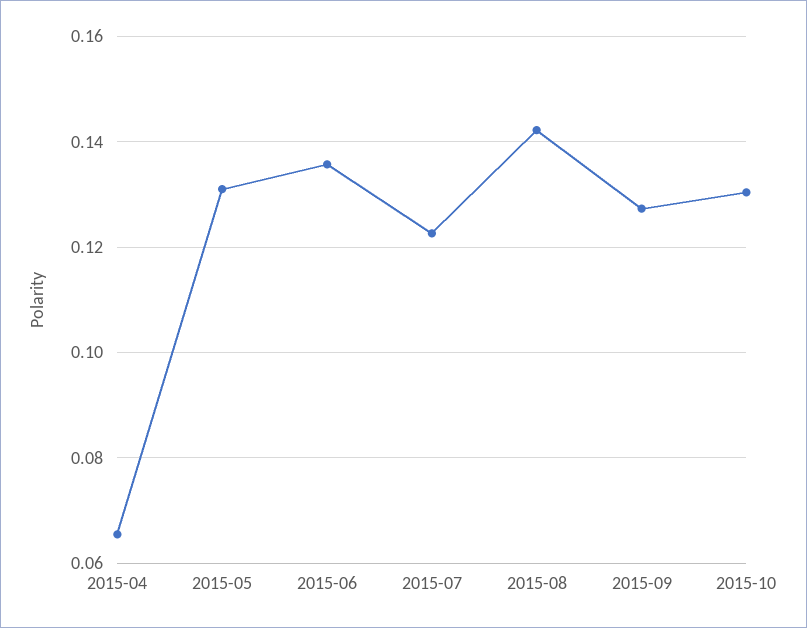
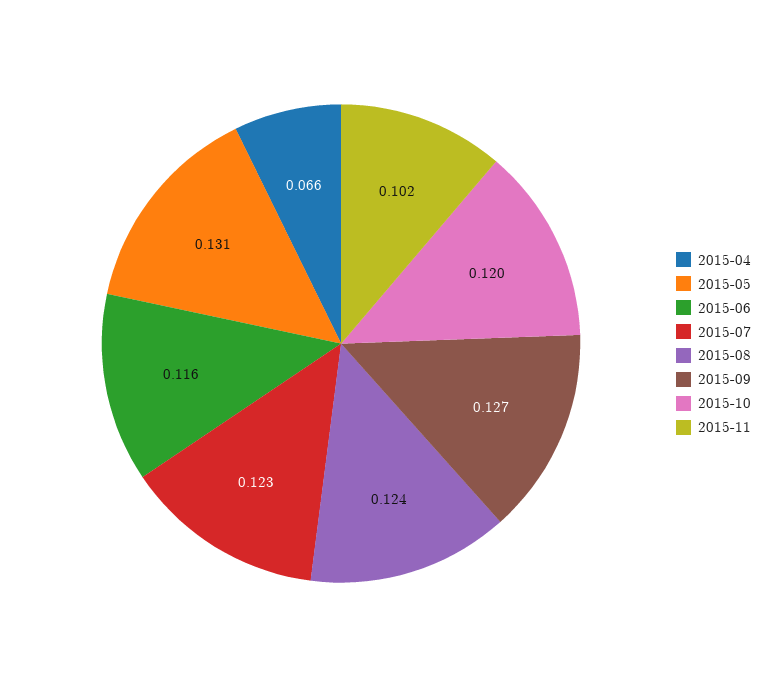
2015-06: 0.136 -> 0.116
2015-08: 0.142 -> 0.124
2015-10: 0.13 -> 0.12
2015-11: none -> 0.102

